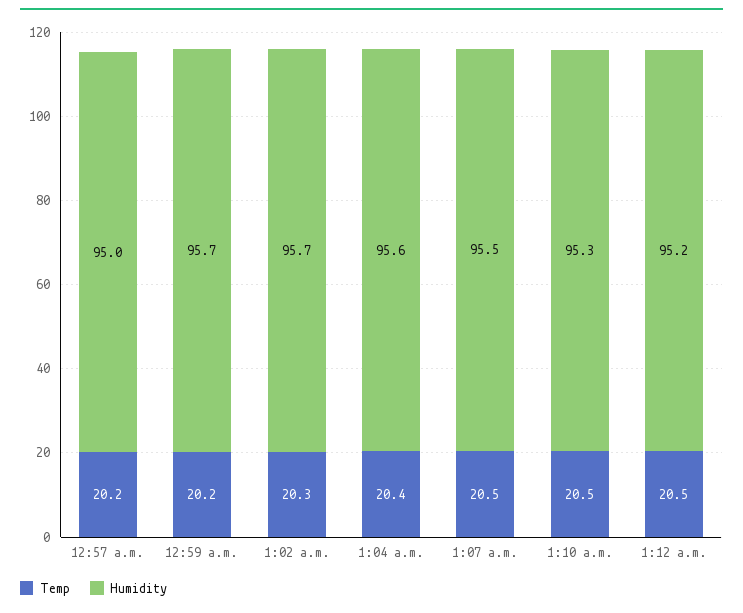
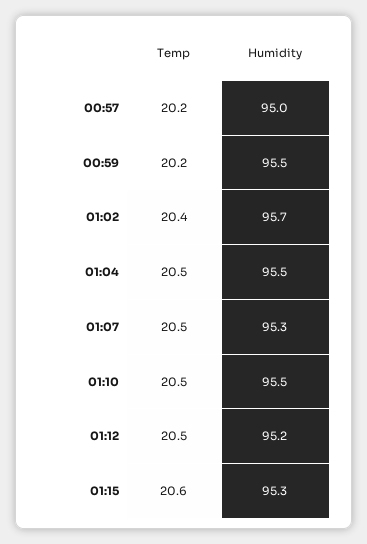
Humidity, 12:59 a.m.: 95.7 -> 95.5
Temp, 1:02 a.m.: 20.3 -> 20.4
Temp, 1:04 a.m.: 20.4 -> 20.5
Humidity, 1:04 a.m.: 95.6 -> 95.5
Humidity, 1:07 a.m.: 95.5 -> 95.3
Humidity, 1:10 a.m.: 95.3 -> 95.5
Temp, 01:15: none -> 20.6
Humidity, 01:15: none -> 95.3

